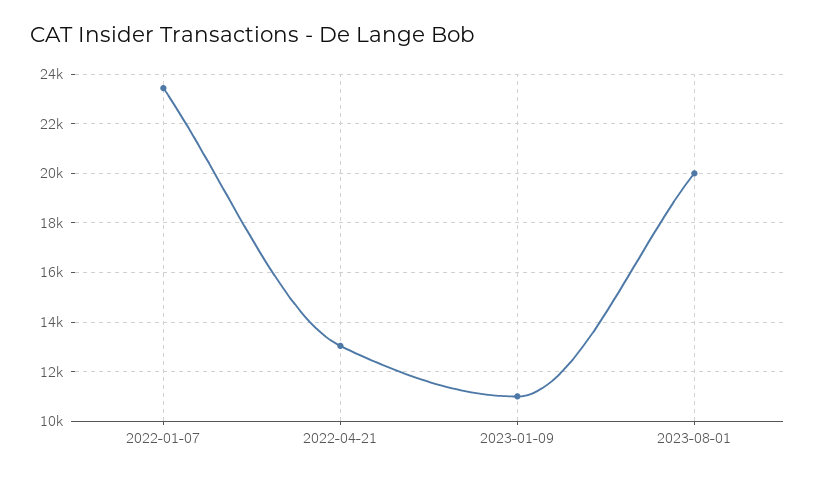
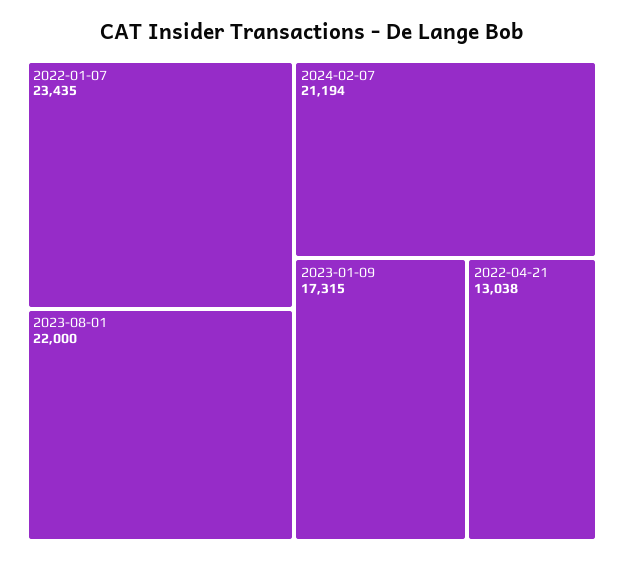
2023-01-09: 11000 -> 17315
2023-08-01: 20000 -> 22000
2024-02-07: none -> 21194

